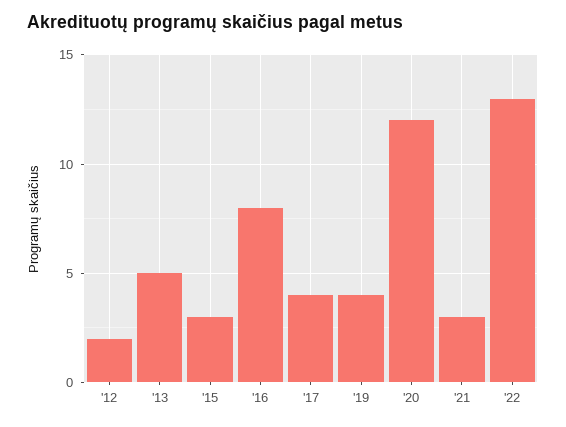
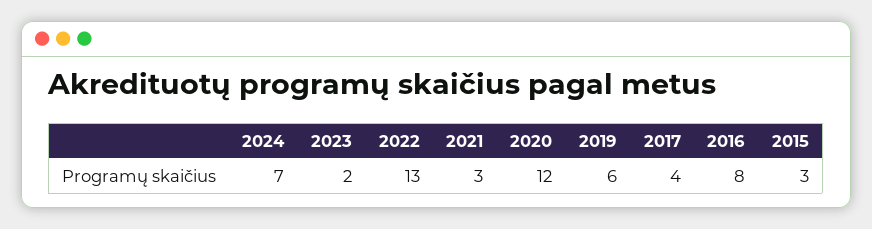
'12: 2 -> none
'13: 5 -> none
'19: 4 -> 6
2024: none -> 7
2023: none -> 2

